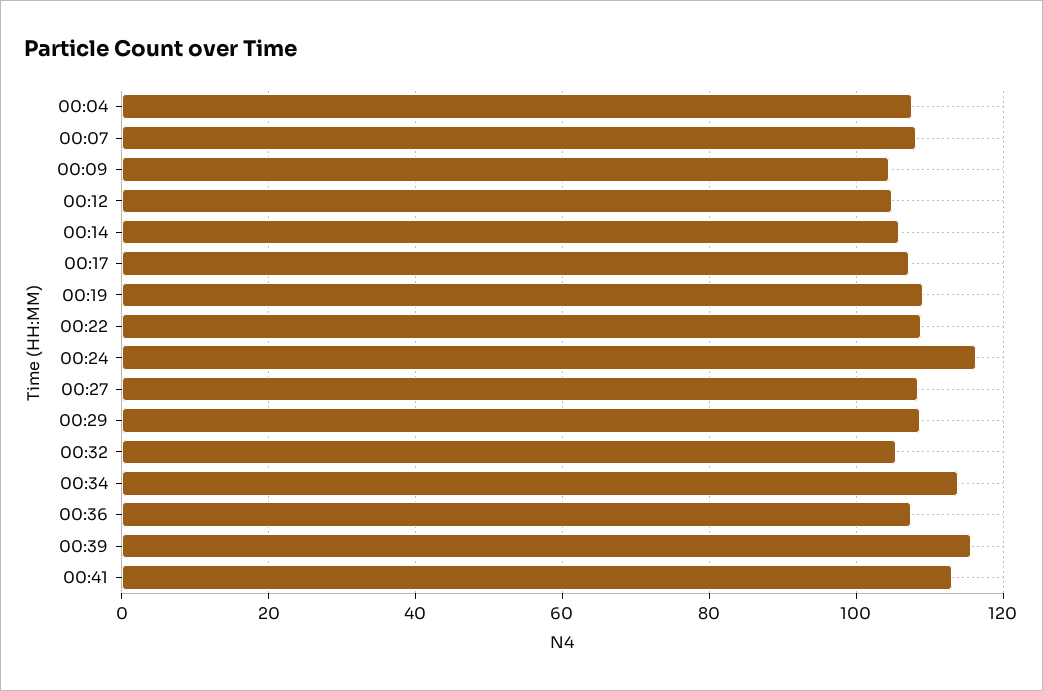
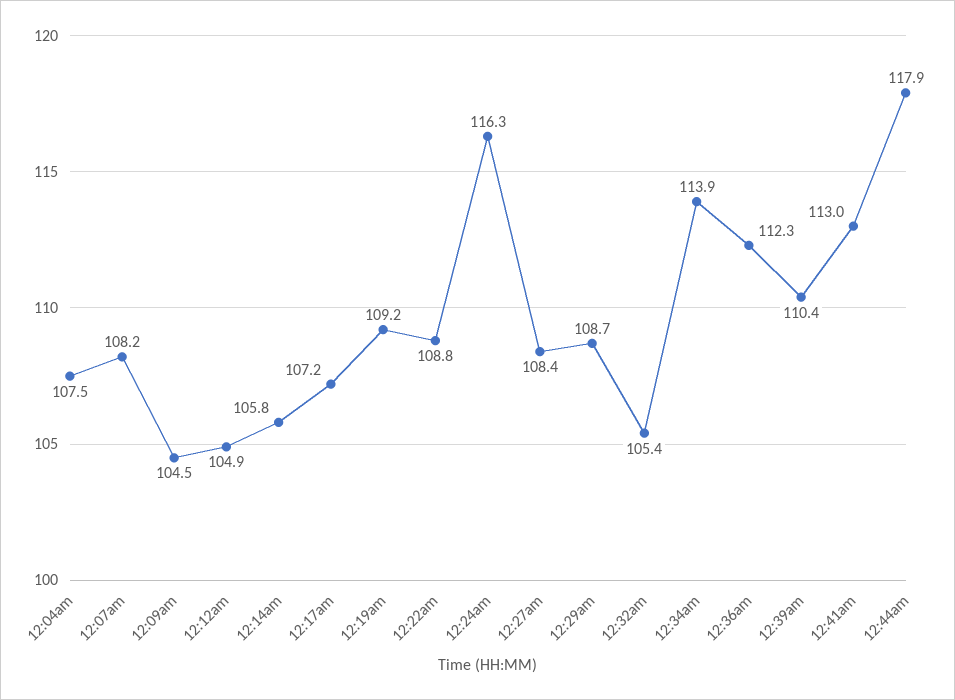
00:36: 108 -> 112.3
00:39: 116 -> 110.4
12:44am: none -> 117.9

